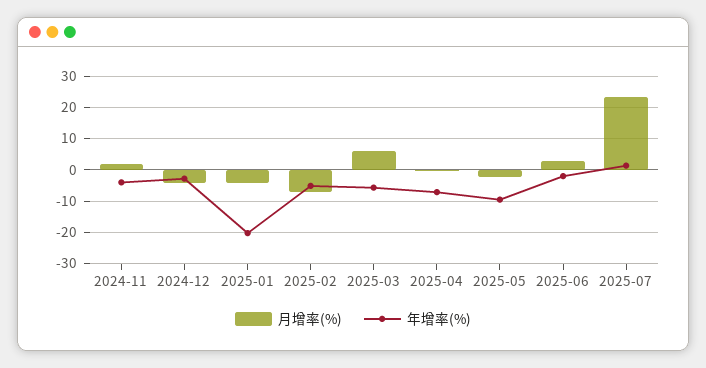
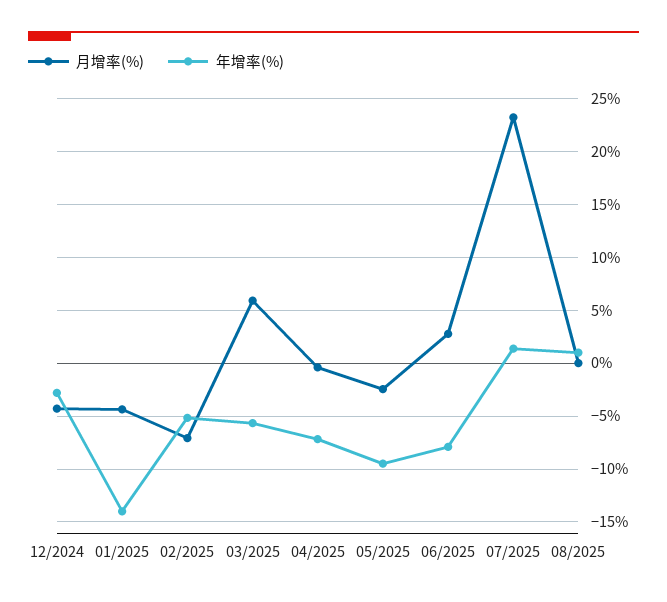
月增率(%), 2024-11: 2 -> none
年增率(%), 2024-11: -4 -> none
年增率(%), 2025-01: -20 -> -14
年增率(%), 2025-06: -2 -> -8
月增率(%), 08/2025: none -> 0
年增率(%), 08/2025: none -> 1

